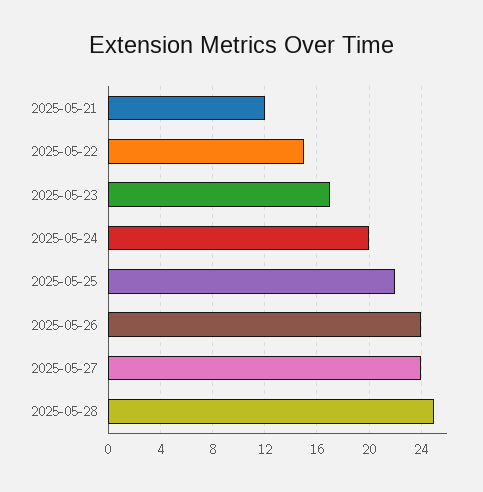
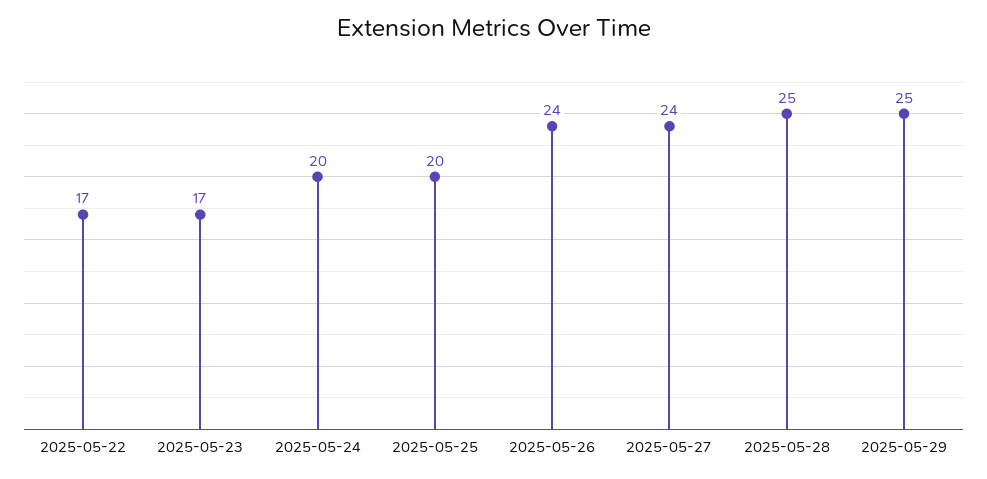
2025-05-21: 12 -> none
2025-05-22: 15 -> 17
2025-05-25: 22 -> 20
2025-05-29: none -> 25

